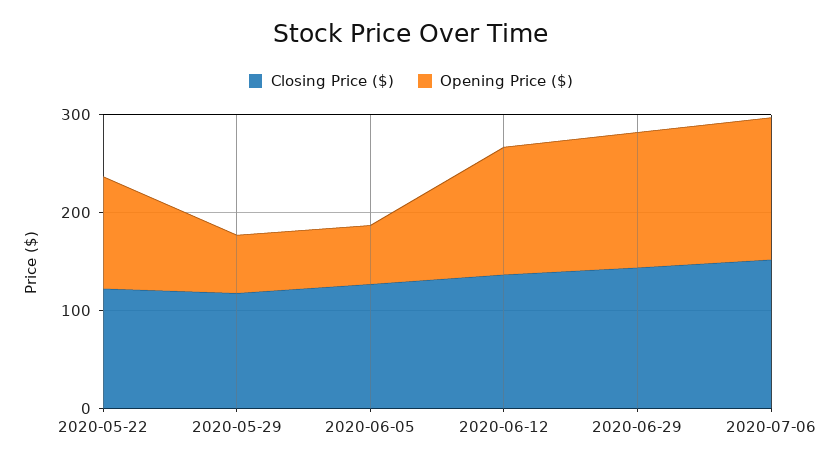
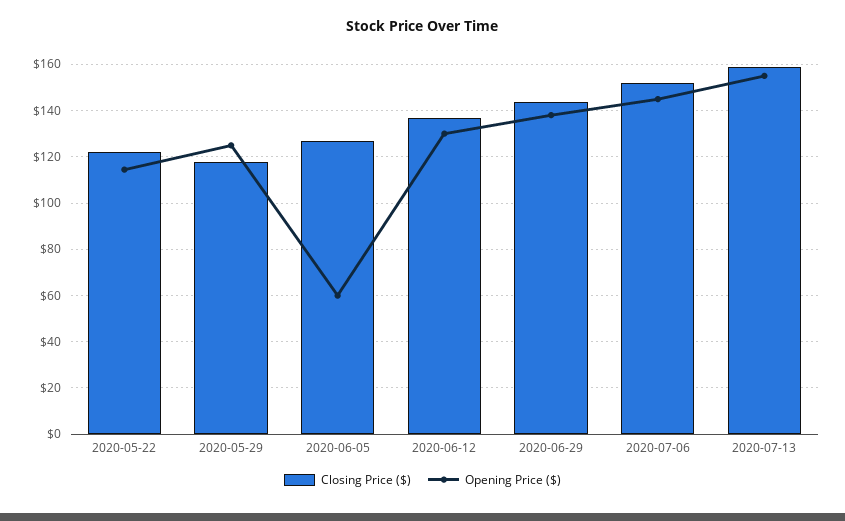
Opening Price ($), 2020-05-29: 60 -> 125
Closing Price ($), 2020-07-13: none -> 160
Opening Price ($), 2020-07-13: none -> 155

